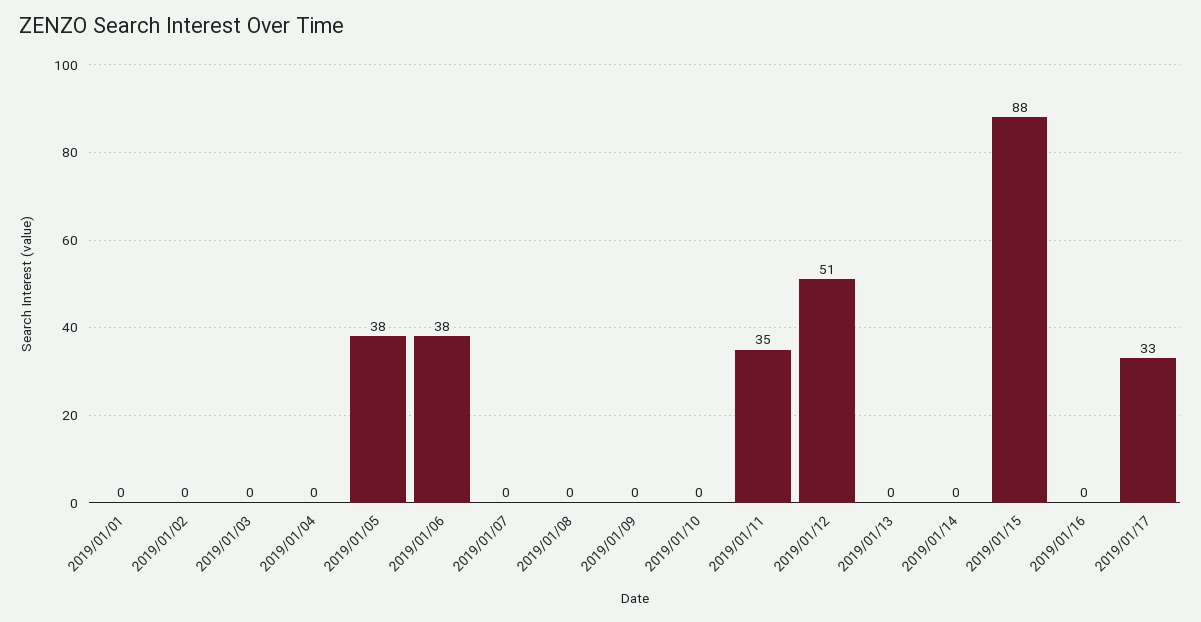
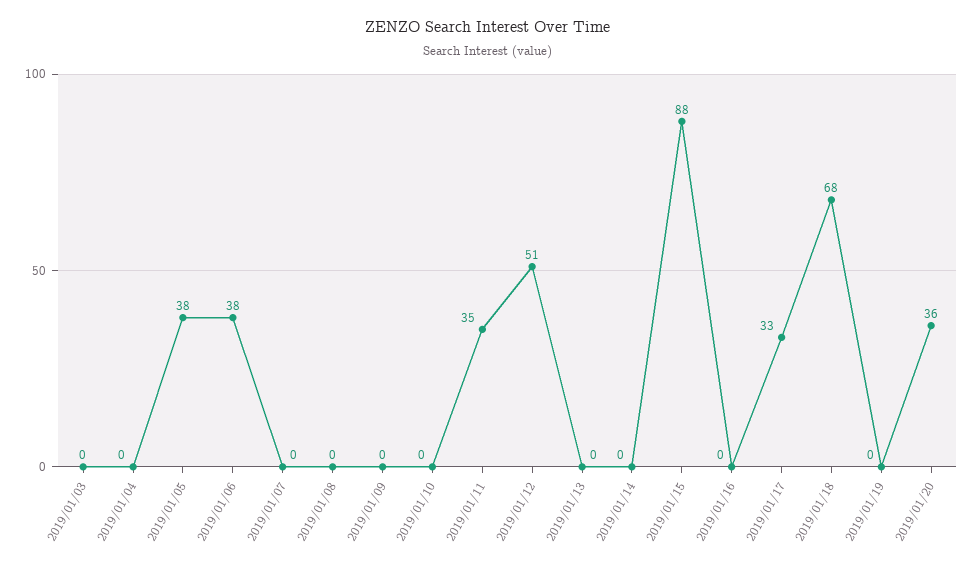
2019/01/01: 0 -> none
2019/01/02: 0 -> none
2019/01/18: none -> 68
2019/01/19: none -> 0
2019/01/20: none -> 36

